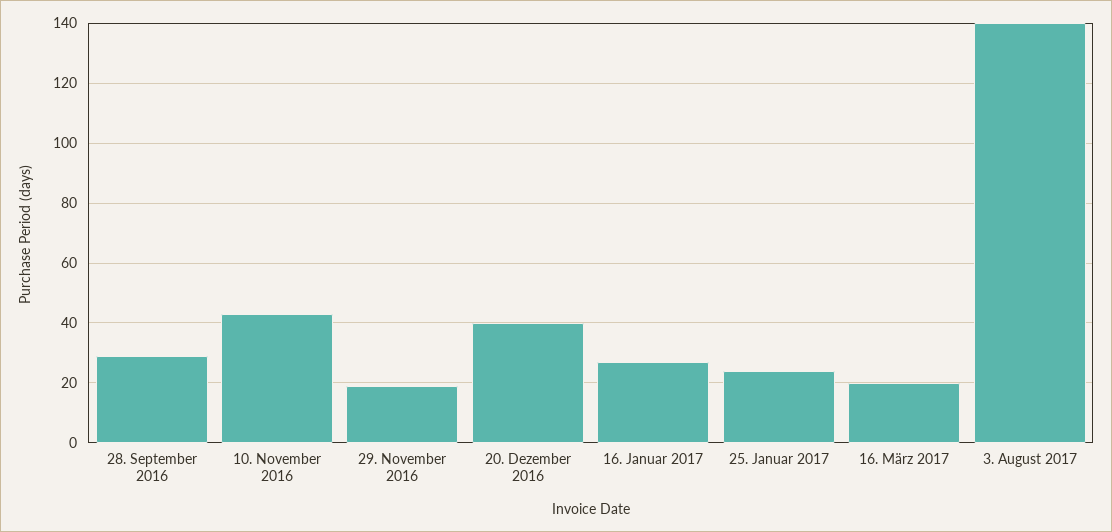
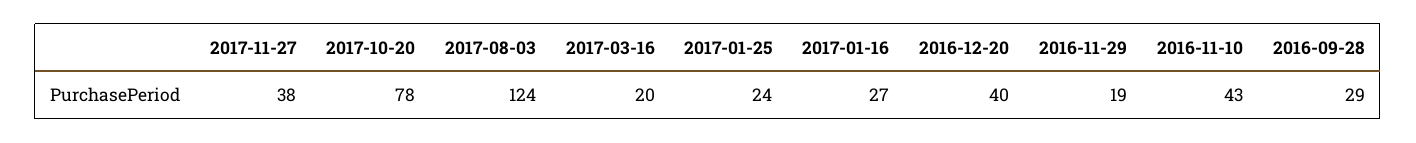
3. August 2017: 140 -> 124
2017-11-27: none -> 38
2017-10-20: none -> 78

